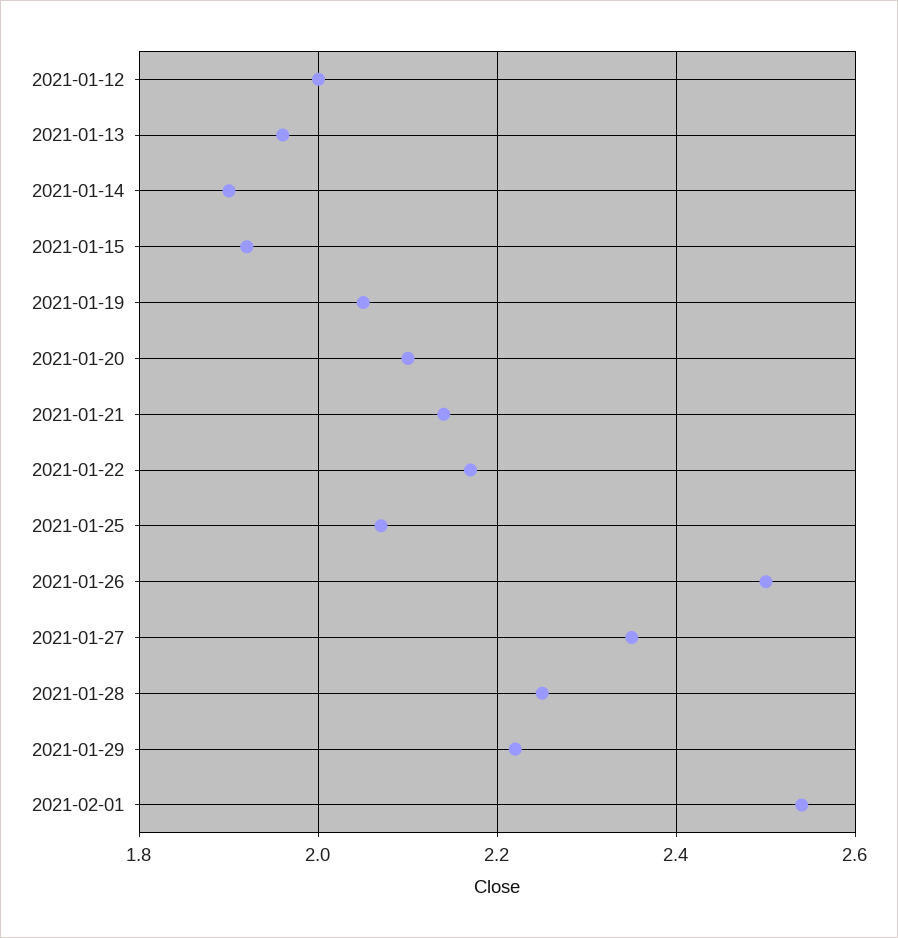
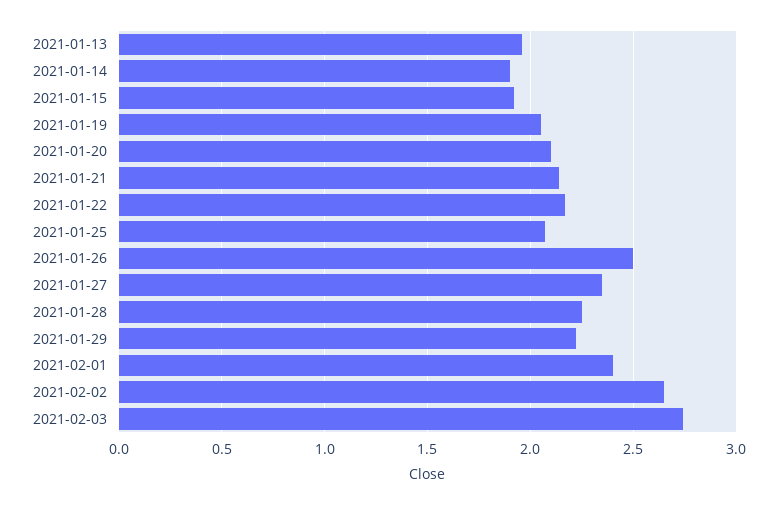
2021-01-12: 2 -> none
2021-02-01: 2.55 -> 2.4
2021-02-02: none -> 2.65
2021-02-03: none -> 2.75

